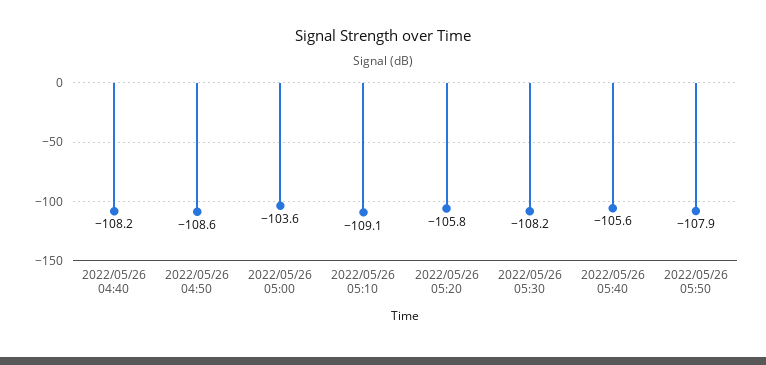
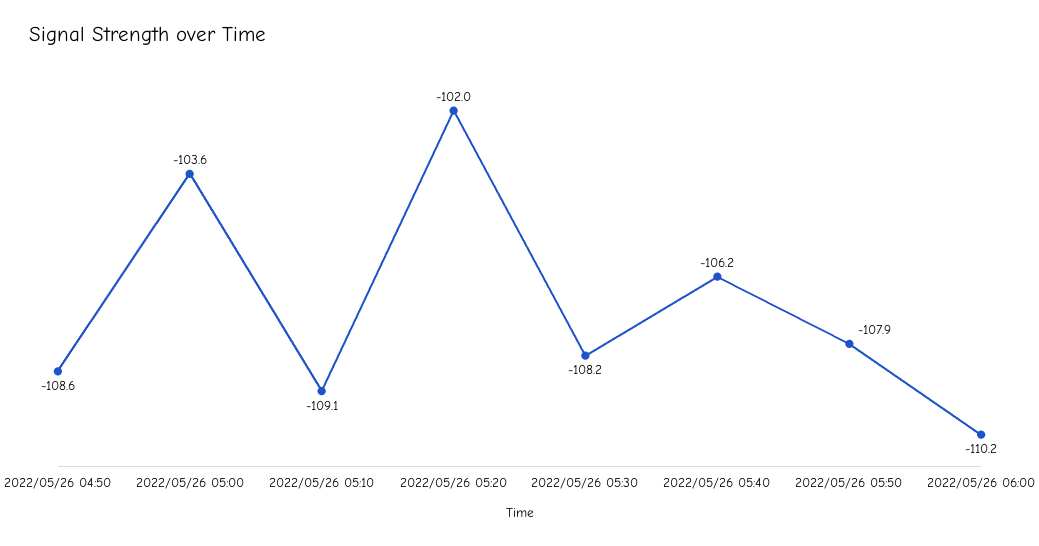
2022/05/26 04:40: -108.2 -> none
2022/05/26 05:20: -105.8 -> -102
2022/05/26 05:40: -105.6 -> -106.2
2022/05/26 06:00: none -> -110.2

